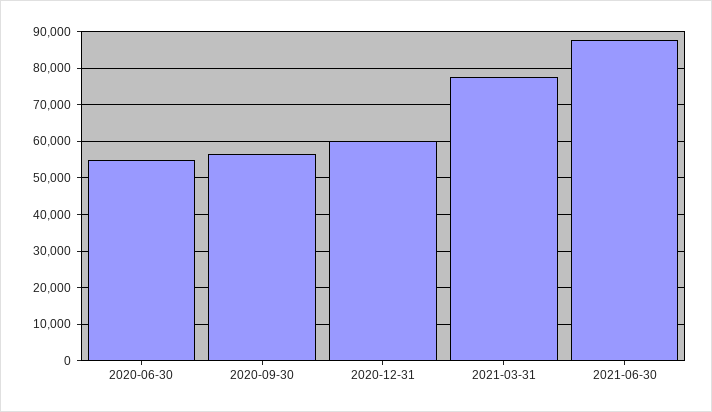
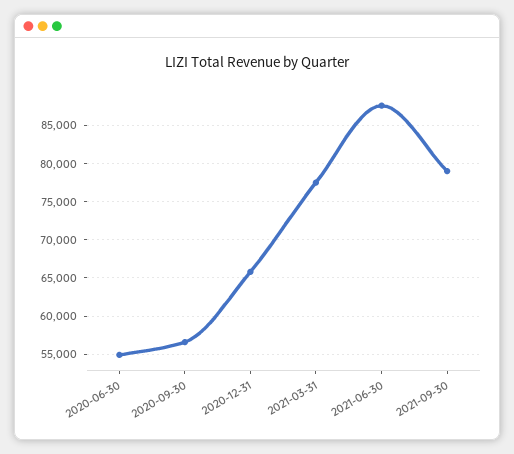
2020-12-31: 60000 -> 66000
2021-09-30: none -> 79000

